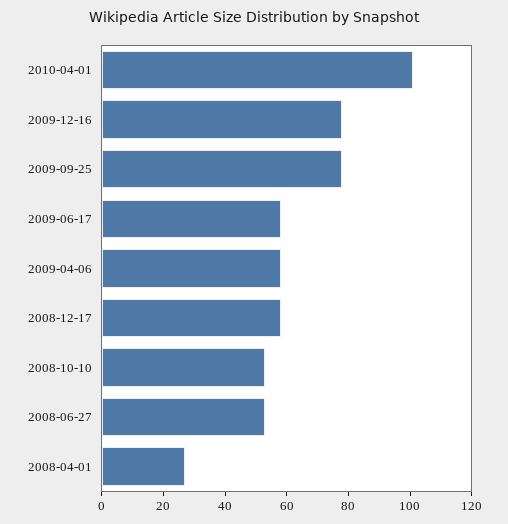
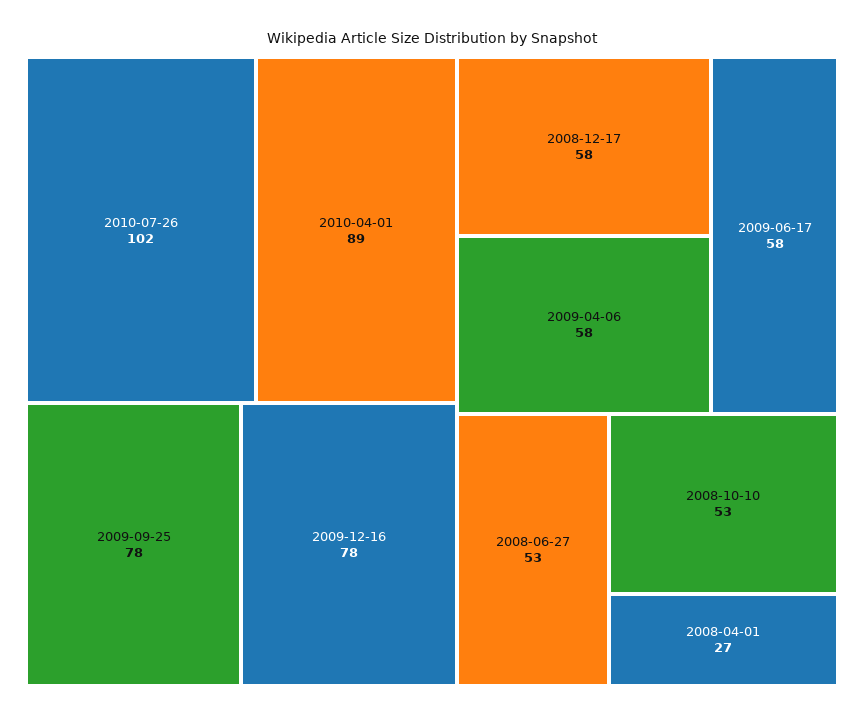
2010-04-01: 100 -> 89
2010-07-26: none -> 102

